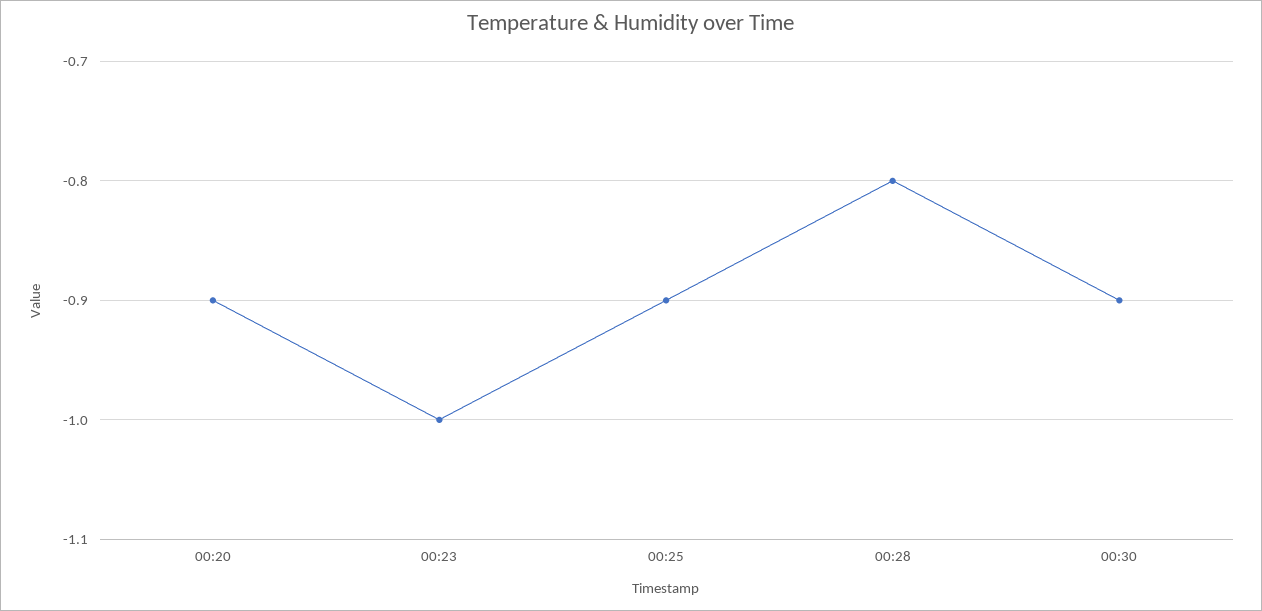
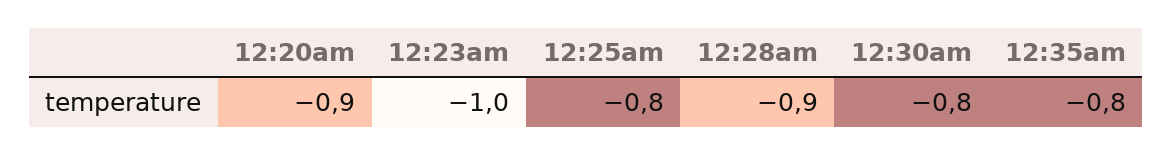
00:25: -0.9 -> -0.8
00:28: -0.8 -> -0.9
00:30: -0.9 -> -0.8
12:35am: none -> -0.8

